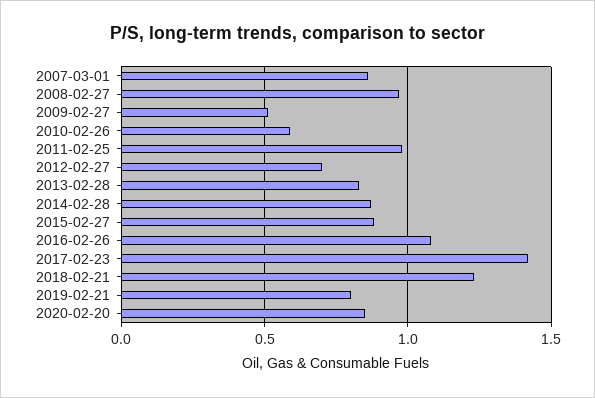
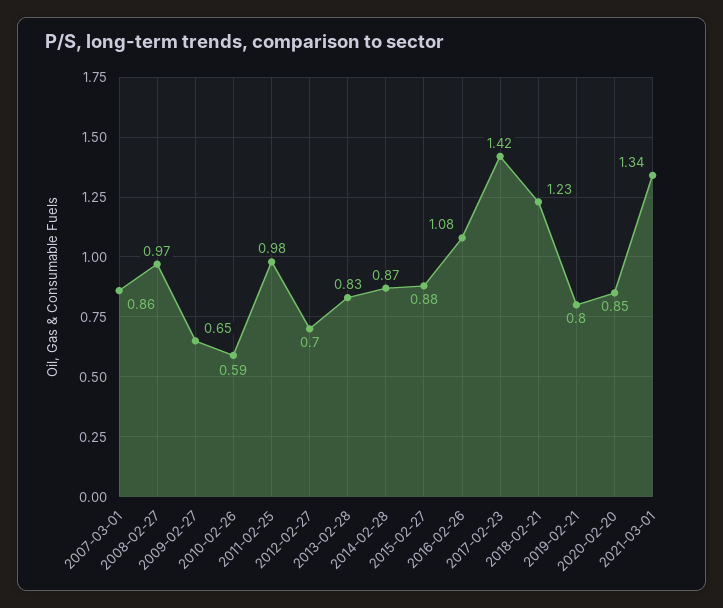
2009-02-27: 0.5 -> 0.65
2021-03-01: none -> 1.34

